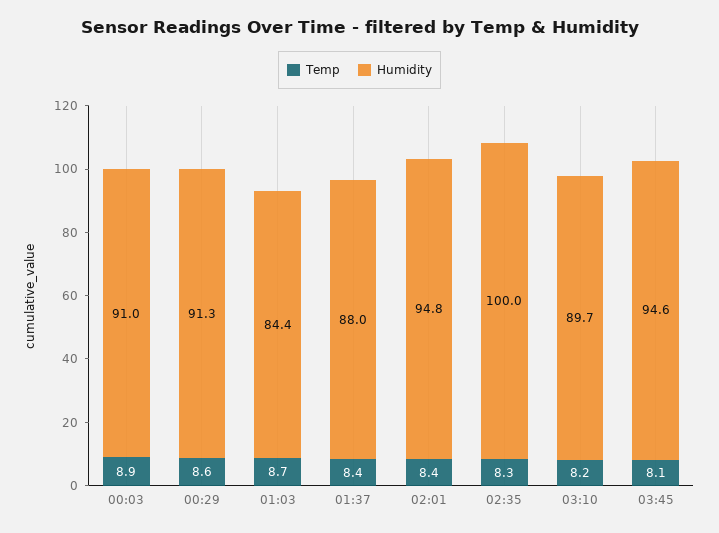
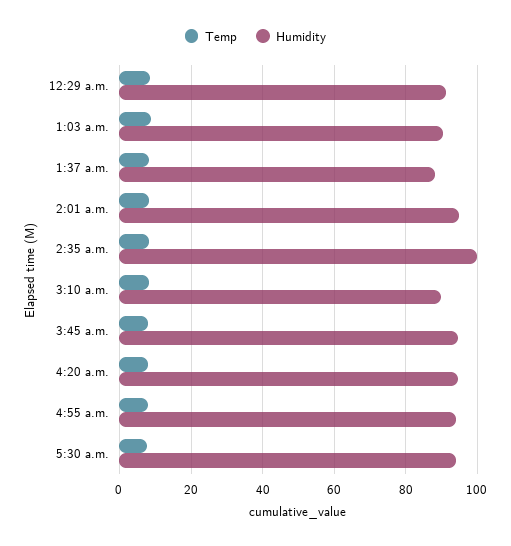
Temp, 00:03: 8.9 -> none
Humidity, 00:03: 91 -> none
Humidity, 01:03: 84.4 -> 90
Temp, 4:20 a.m.: none -> 8
Humidity, 4:20 a.m.: none -> 94
Temp, 4:55 a.m.: none -> 8
Humidity, 4:55 a.m.: none -> 94
Temp, 5:30 a.m.: none -> 8
Humidity, 5:30 a.m.: none -> 94

